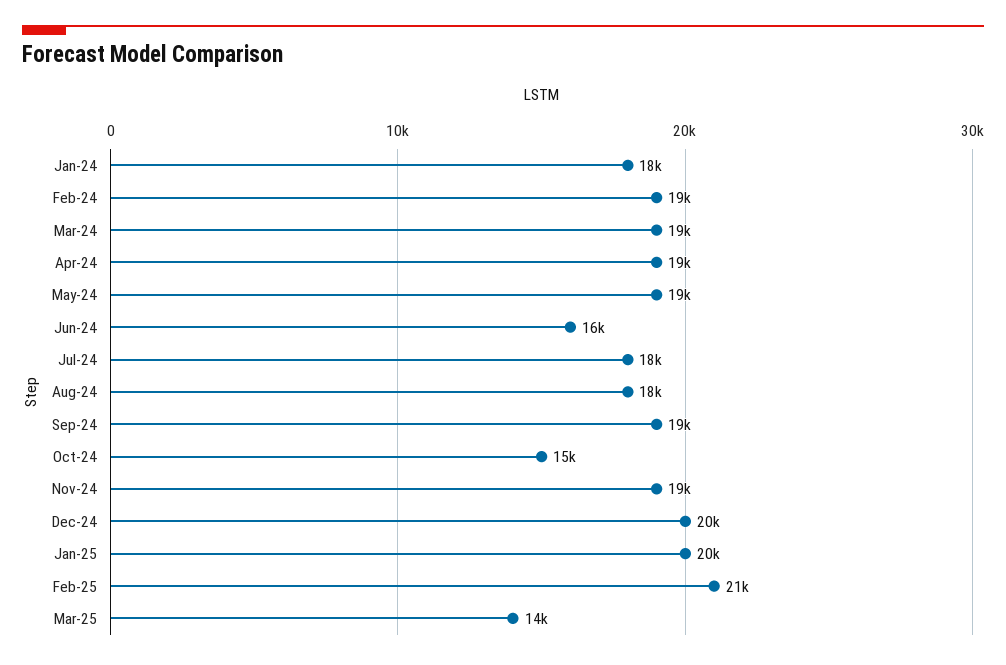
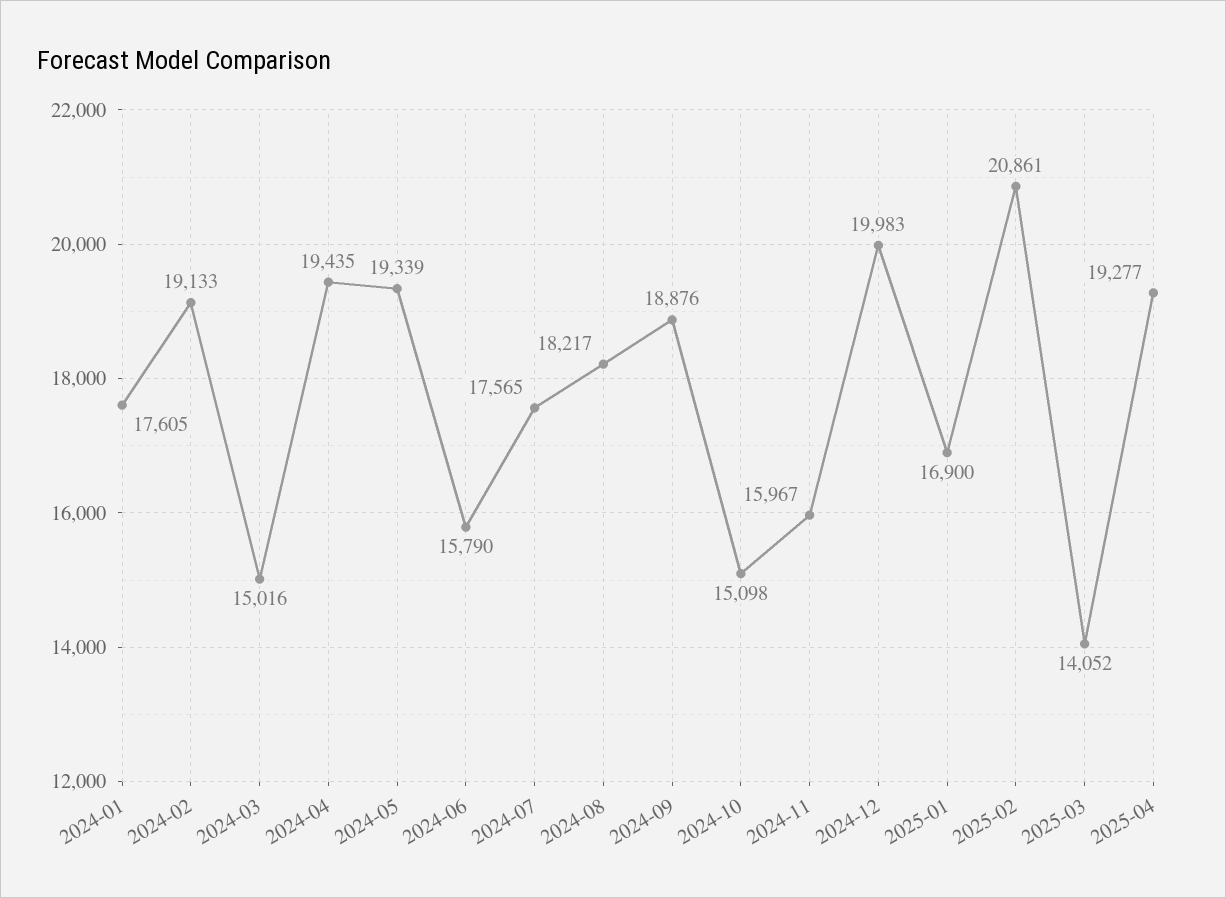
Mar-24: 19000 -> 15016
Nov-24: 19000 -> 15967
Jan-25: 20000 -> 16900
2025-04: none -> 19277

